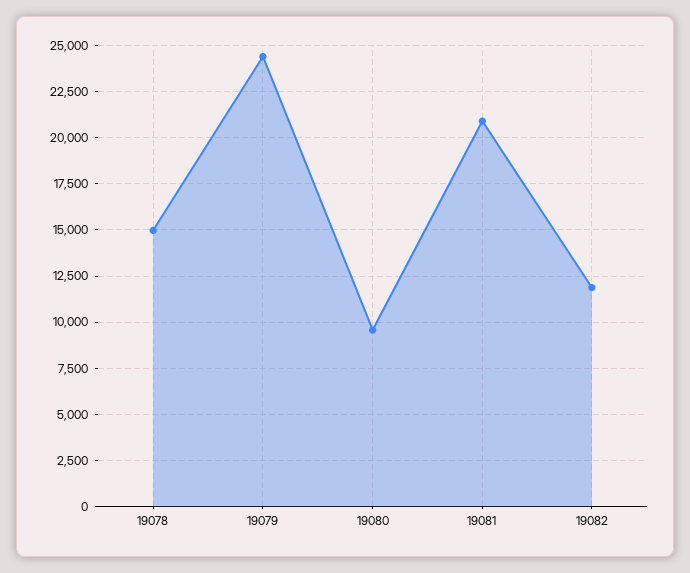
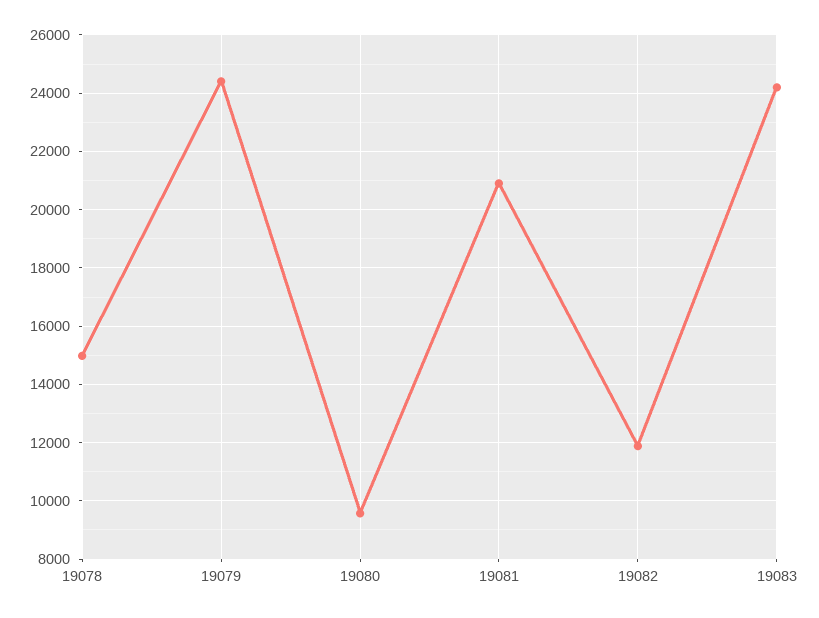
19083: none -> 24250

